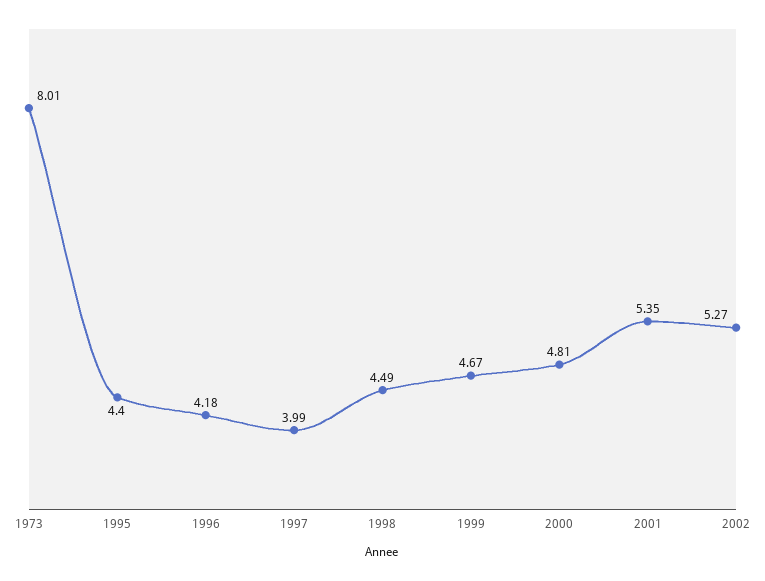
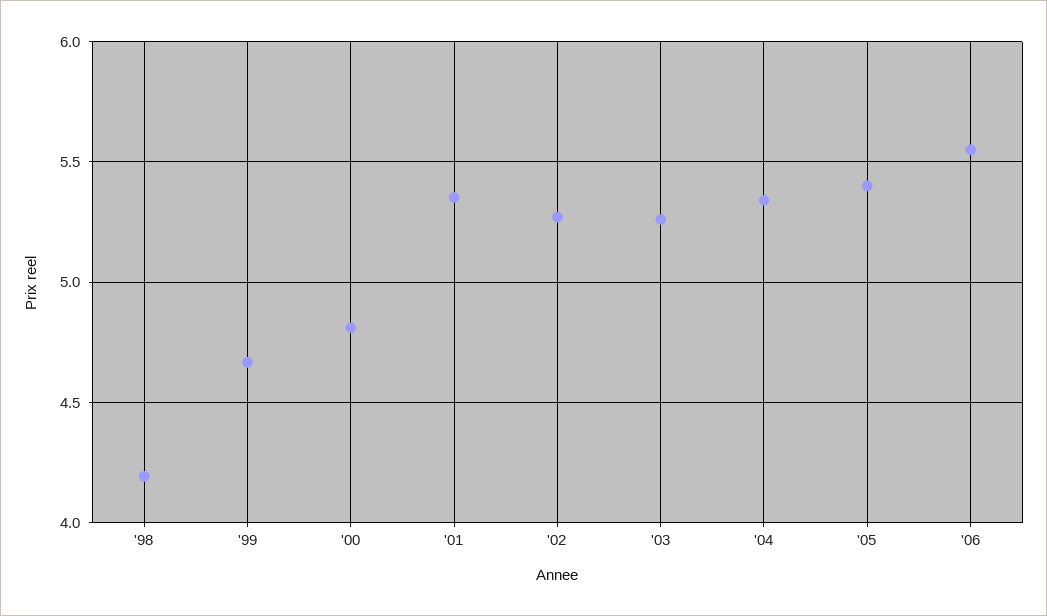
1973: 8.01 -> none
1995: 4.4 -> none
1996: 4.18 -> none
1997: 3.99 -> none
1998: 4.49 -> 4.2
'03: none -> 5.25
'04: none -> 5.35
'05: none -> 5.4
'06: none -> 5.55

